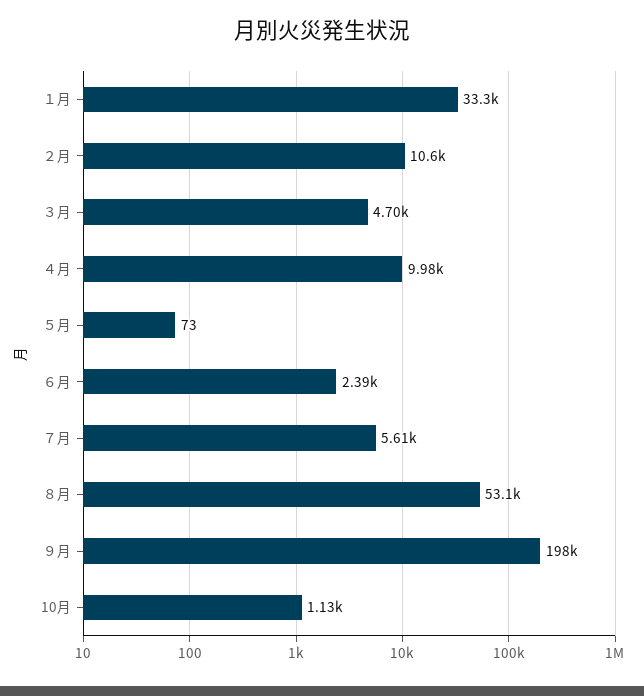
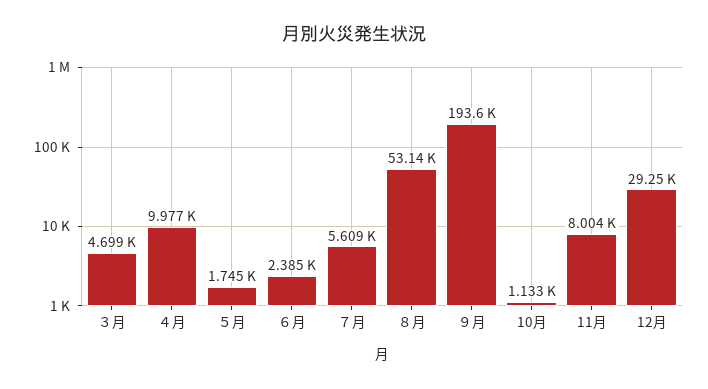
１月: 33300 -> none
２月: 10600 -> none
５月: 73 -> 1745
９月: 198000 -> 193600
11月: none -> 8004
12月: none -> 29250

